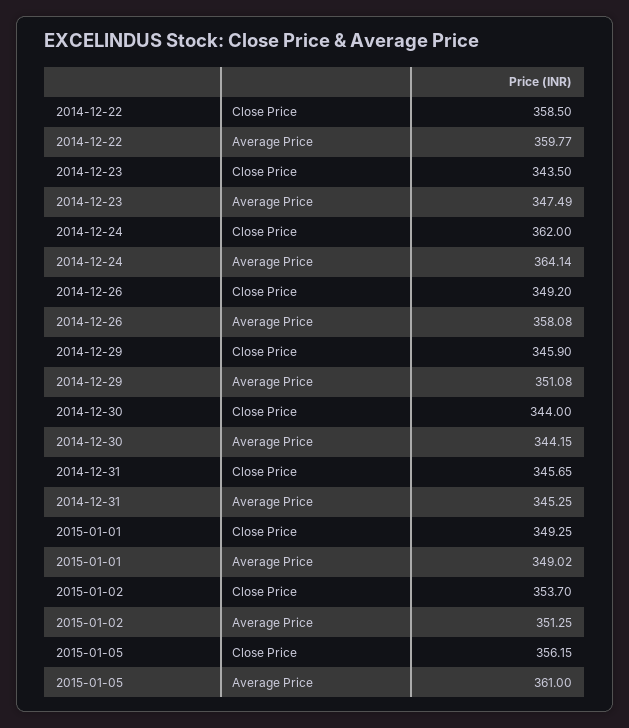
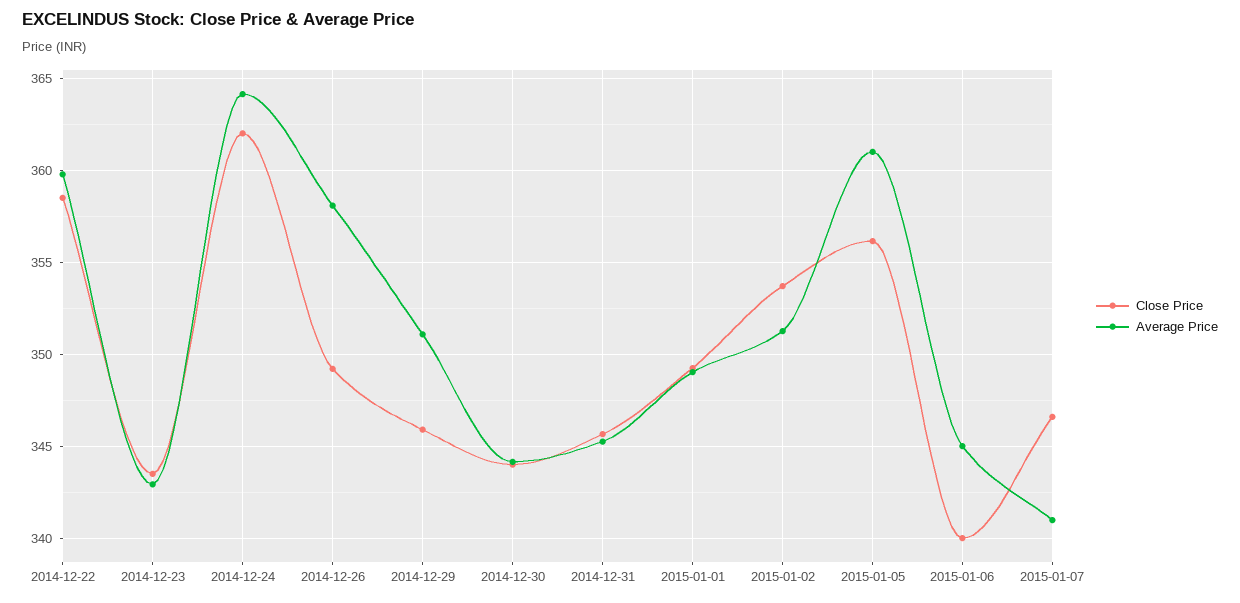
Average Price, 2014-12-23: 347.49 -> 343
Close Price, 2015-01-06: none -> 340
Average Price, 2015-01-06: none -> 345
Close Price, 2015-01-07: none -> 346.5
Average Price, 2015-01-07: none -> 341

